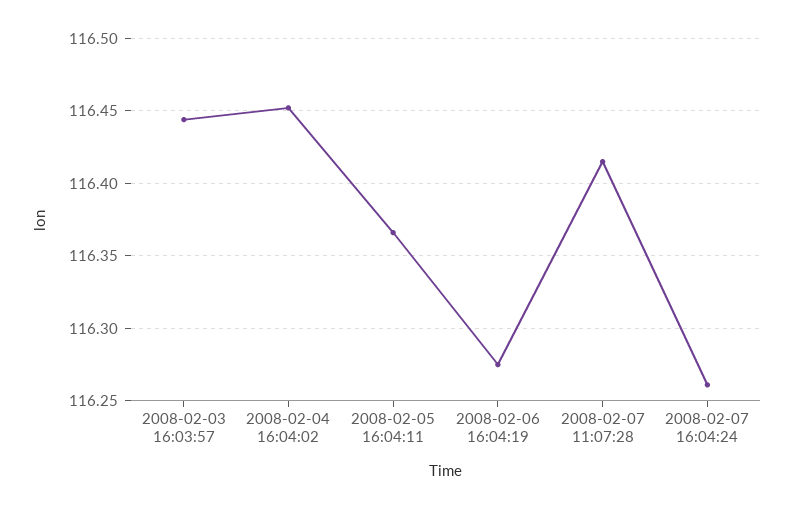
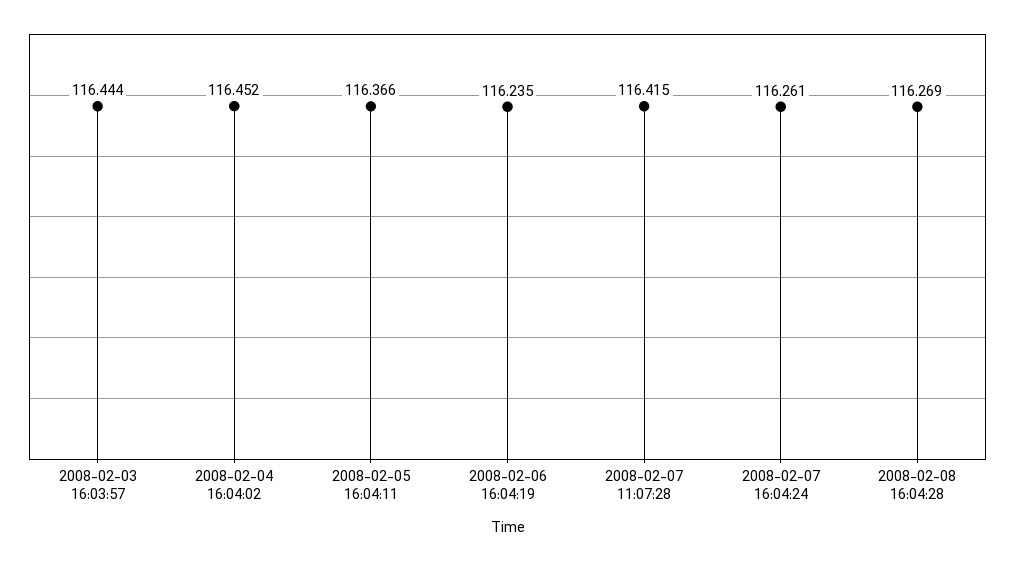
2008-02-06 16:04:19: 116.275 -> 116.235
2008-02-08 16:04:28: none -> 116.269

